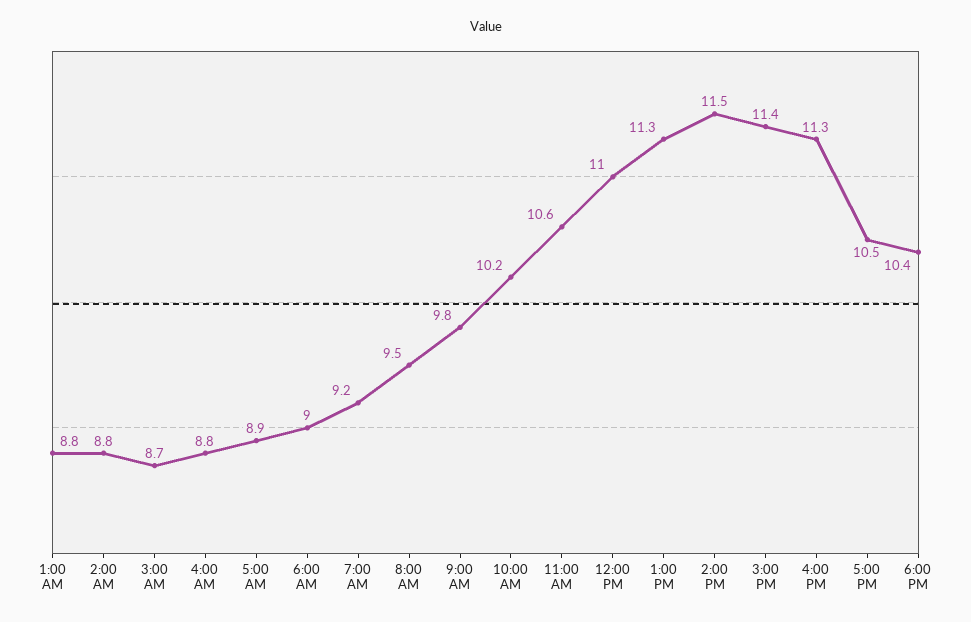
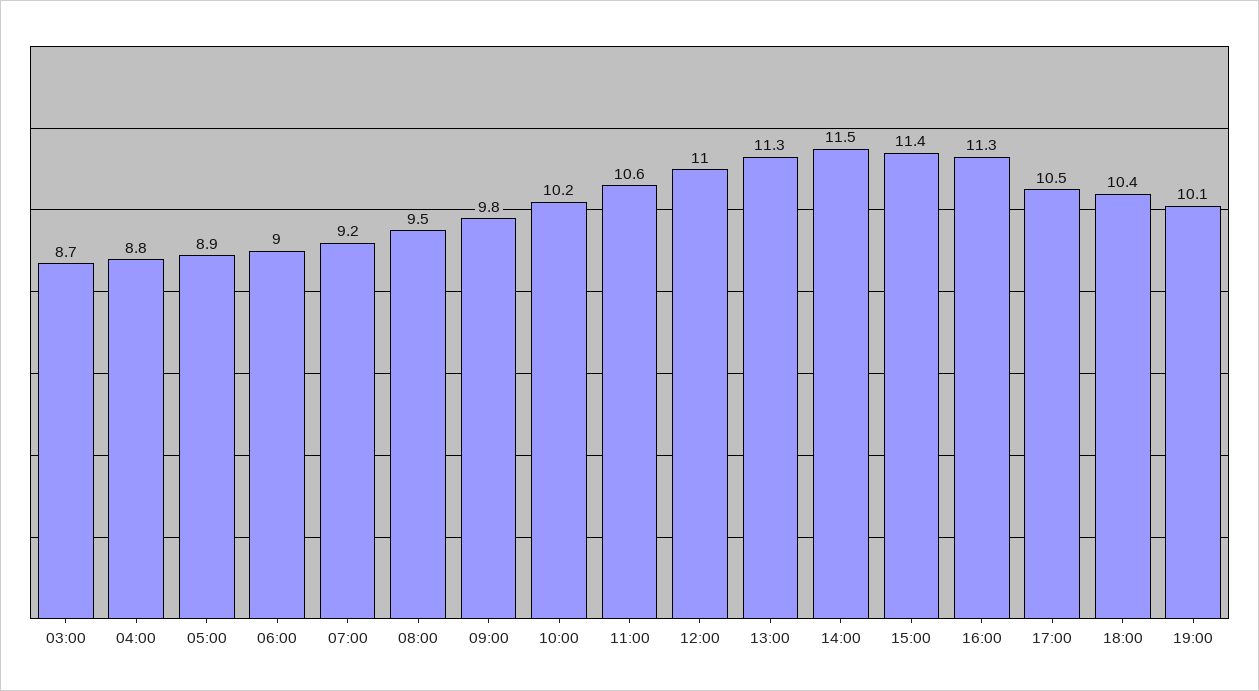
1:00 AM: 8.8 -> none
2:00 AM: 8.8 -> none
19:00: none -> 10.1

